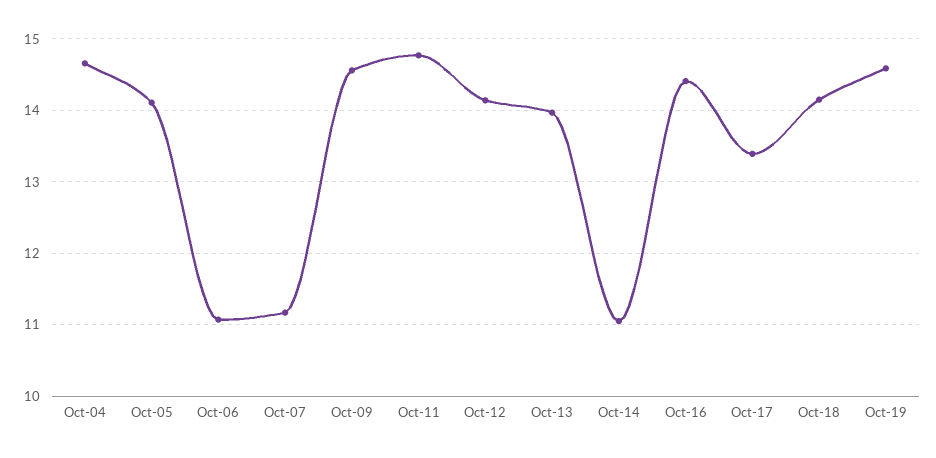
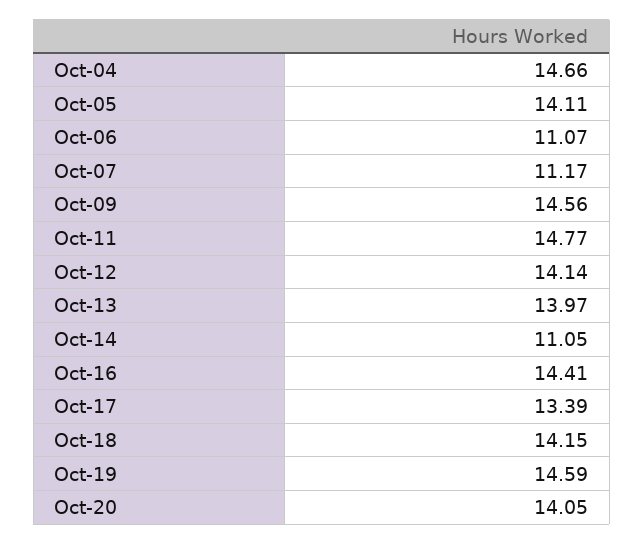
Oct-20: none -> 14.05

